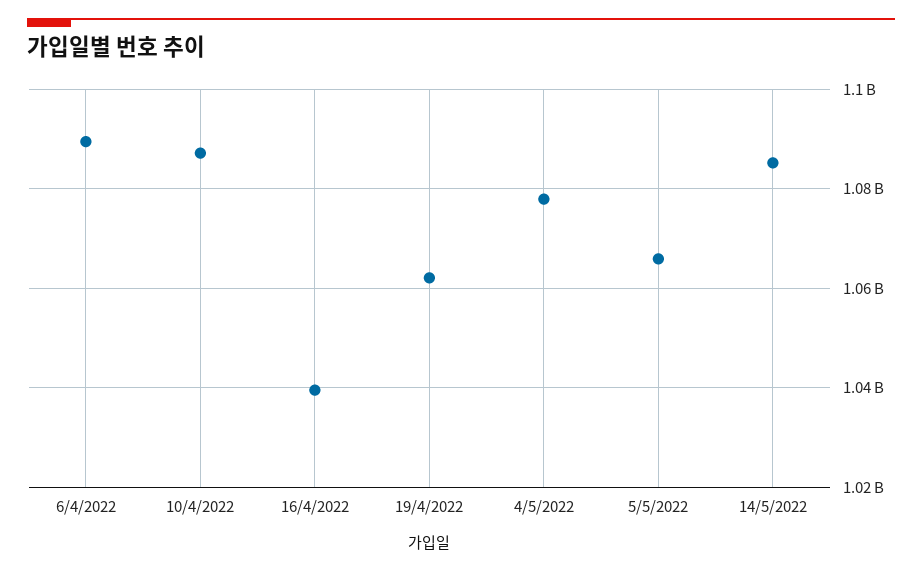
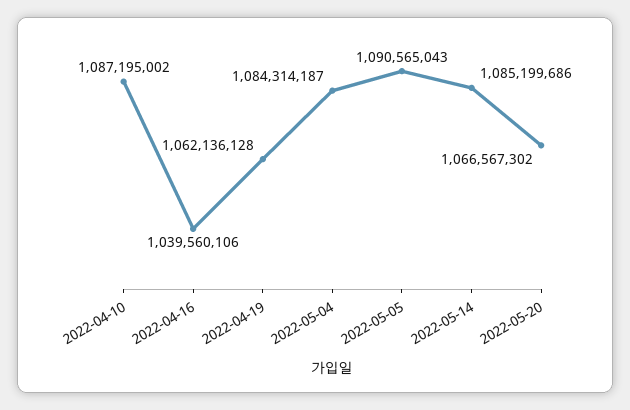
6/4/2022: 1090000000 -> none
4/5/2022: 1078000000 -> 1084314187
5/5/2022: 1066000000 -> 1090565043
2022-05-20: none -> 1066567302

